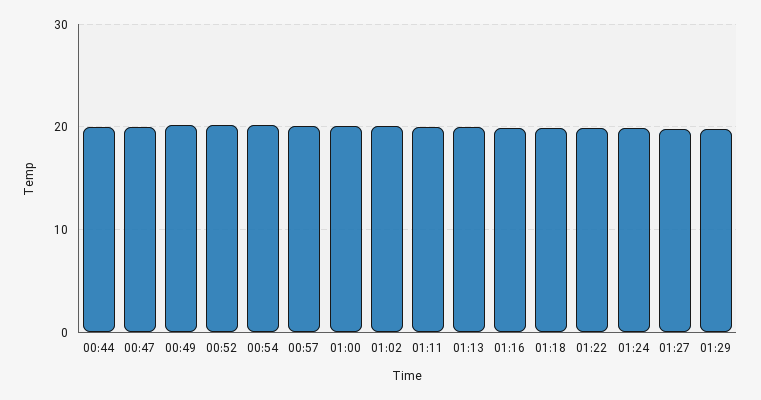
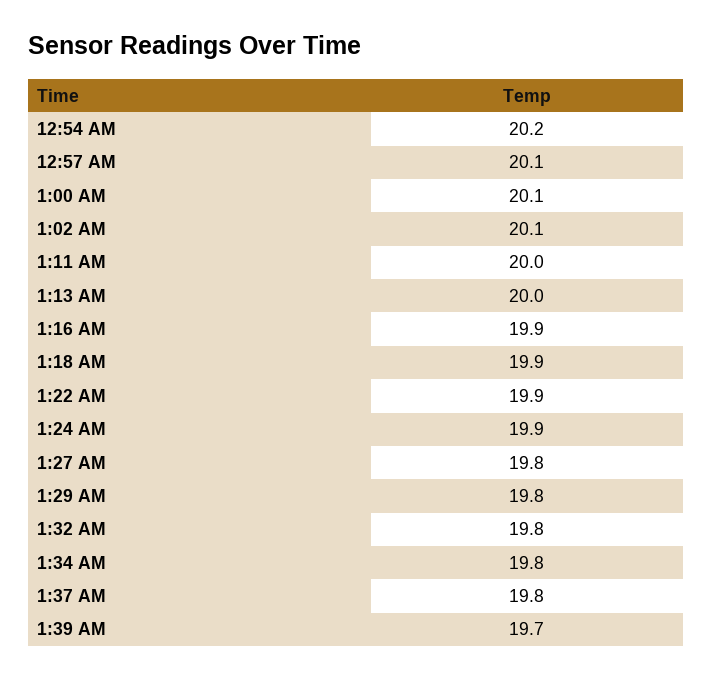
00:44: 20 -> none
00:47: 20 -> none
00:49: 20 -> none
00:52: 20 -> none
1:32 AM: none -> 19.8
1:34 AM: none -> 19.8
1:37 AM: none -> 19.8
1:39 AM: none -> 19.7

